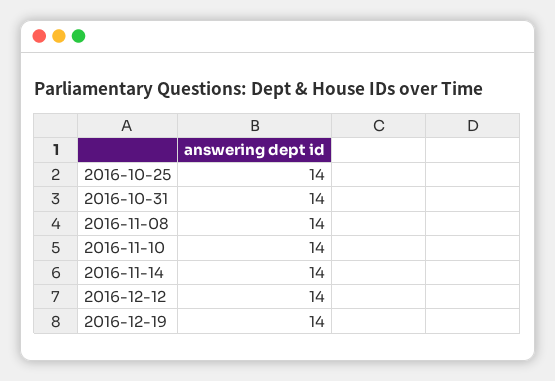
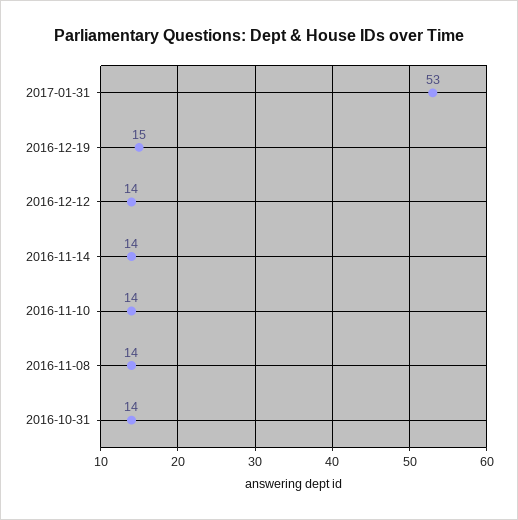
2016-10-25: 14 -> none
2016-12-19: 14 -> 15
2017-01-31: none -> 53

